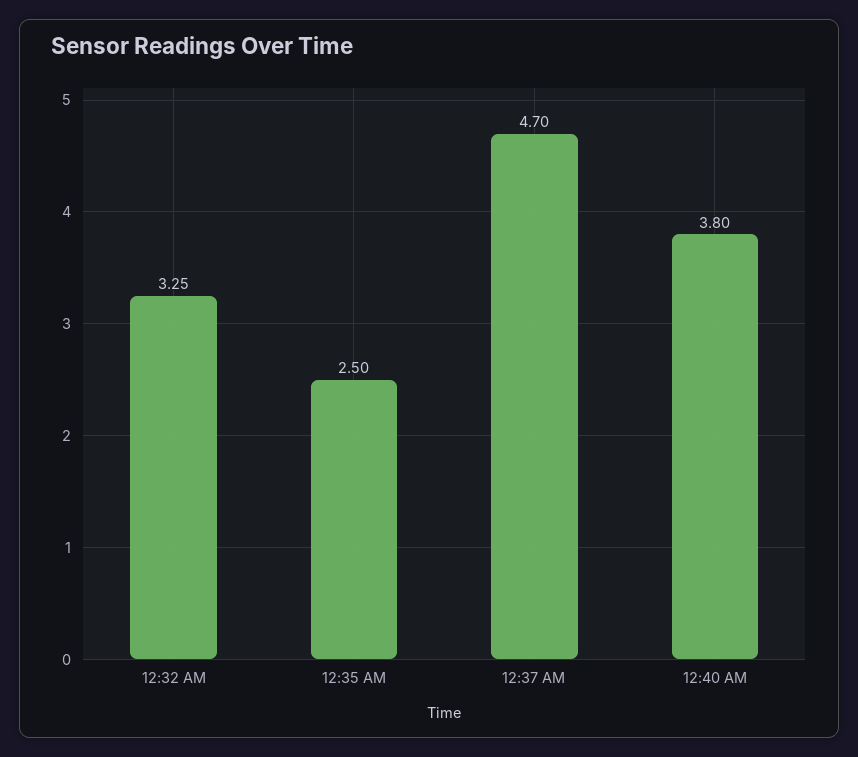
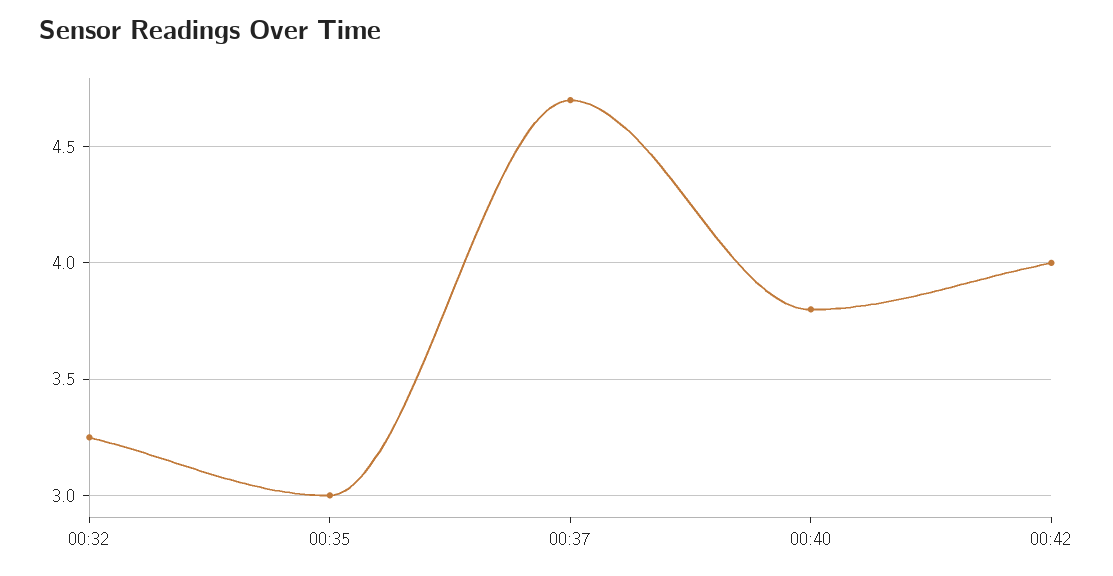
12:35 AM: 2.5 -> 3
00:42: none -> 4

